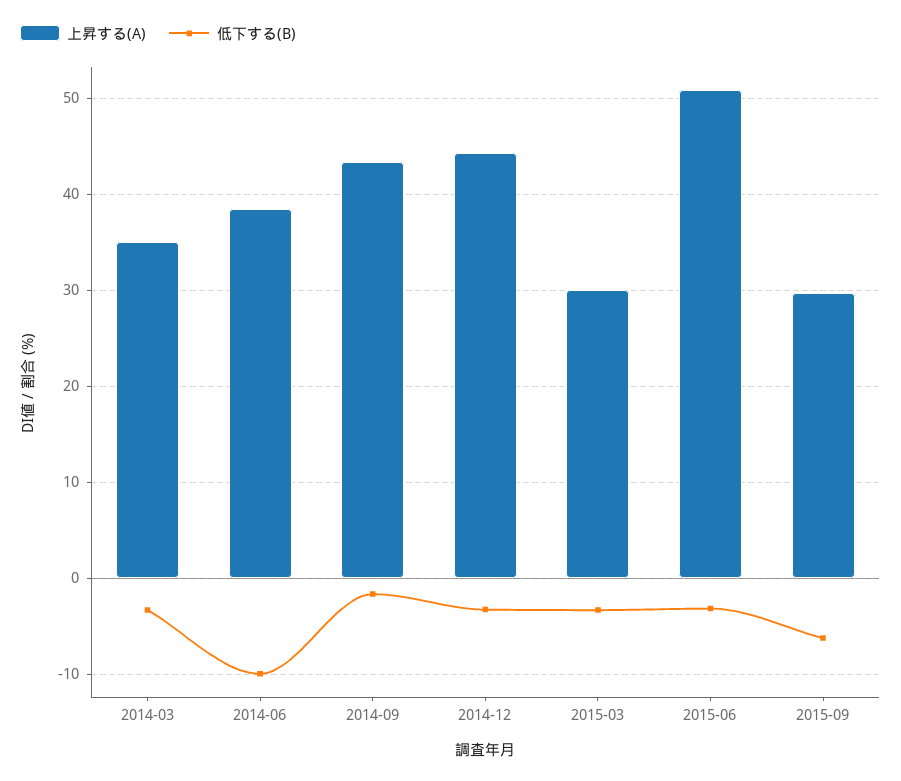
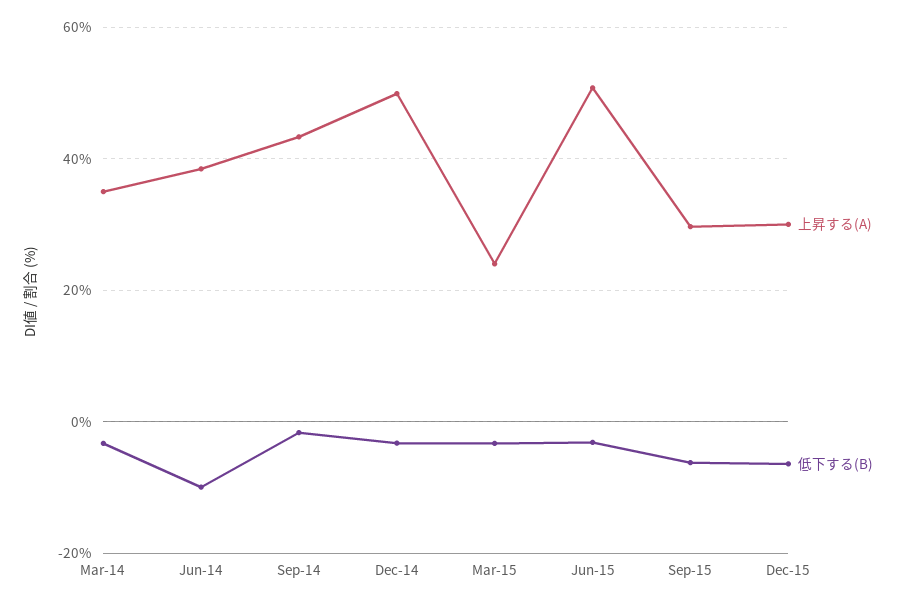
上昇する(A), 2014-12: 44 -> 50
上昇する(A), 2015-03: 30 -> 24
上昇する(A), Dec-15: none -> 30
低下する(B), Dec-15: none -> -6

